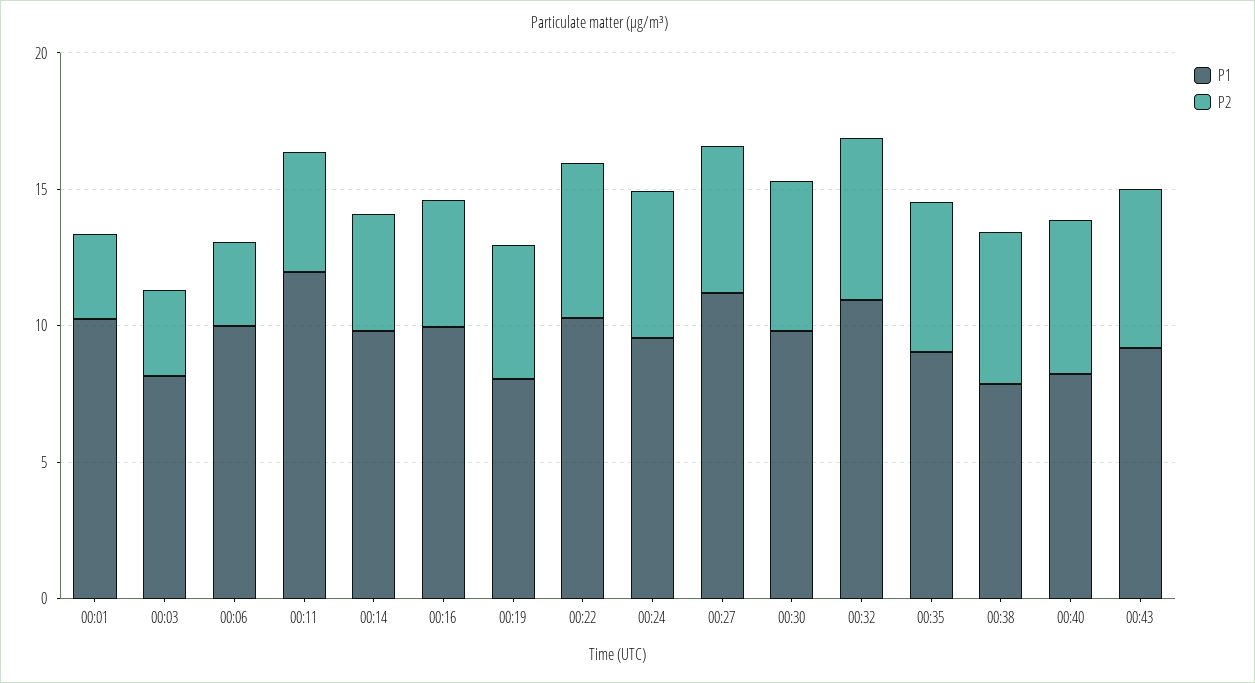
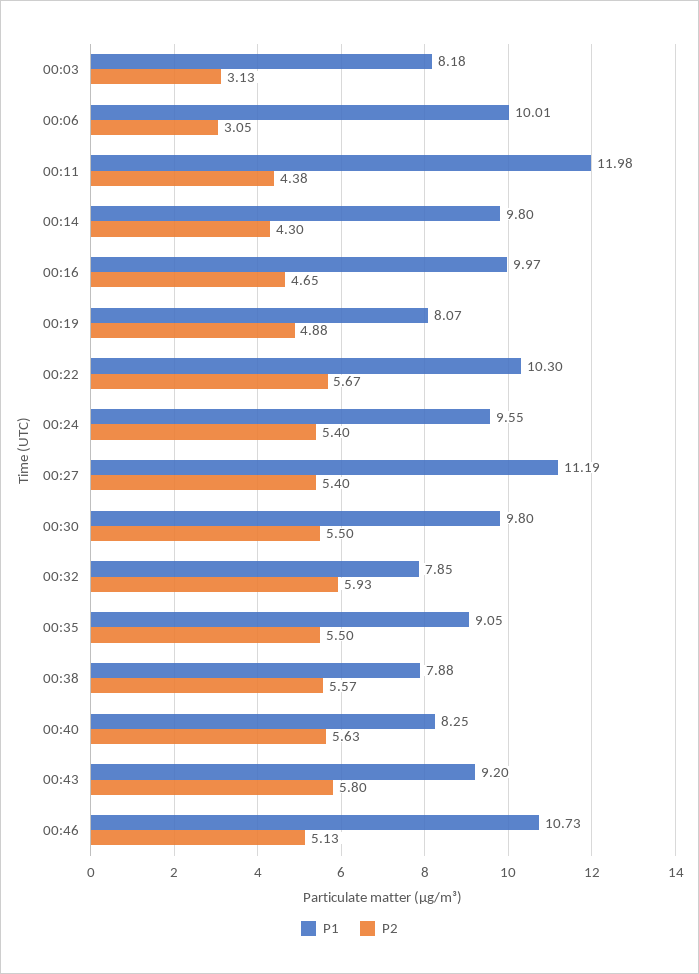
P1, 00:01: 10 -> none
P2, 00:01: 3 -> none
P1, 00:32: 11 -> 7.85
P1, 00:46: none -> 10.73
P2, 00:46: none -> 5.13

